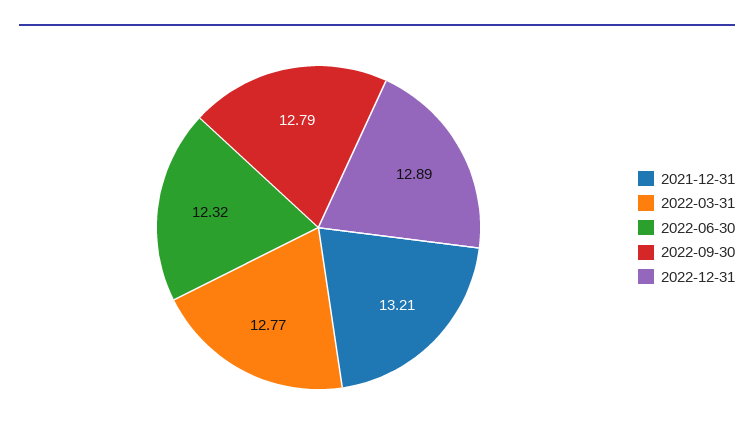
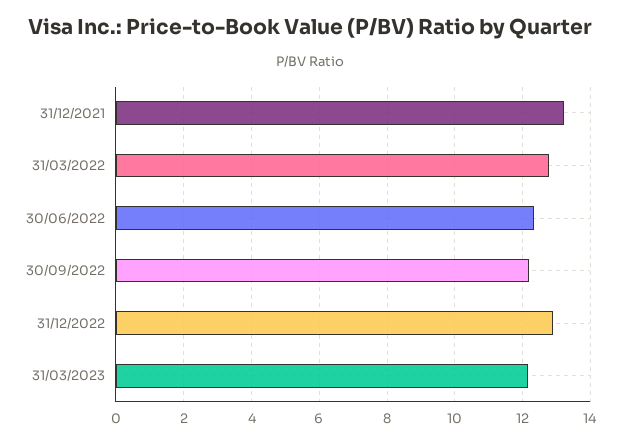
2022-09-30: 12.79 -> 12.2
31/03/2023: none -> 12.2

